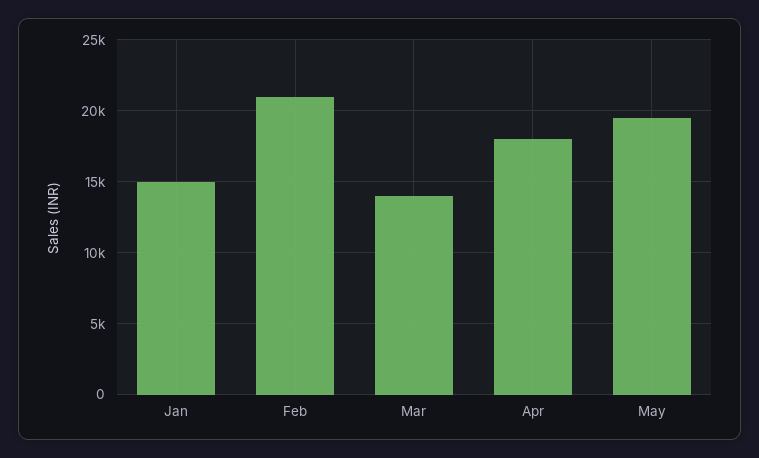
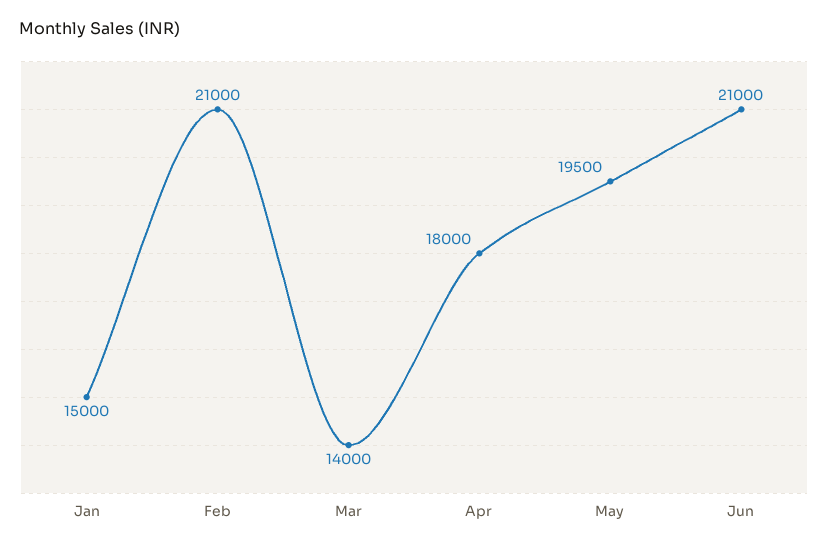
Jun: none -> 21000

